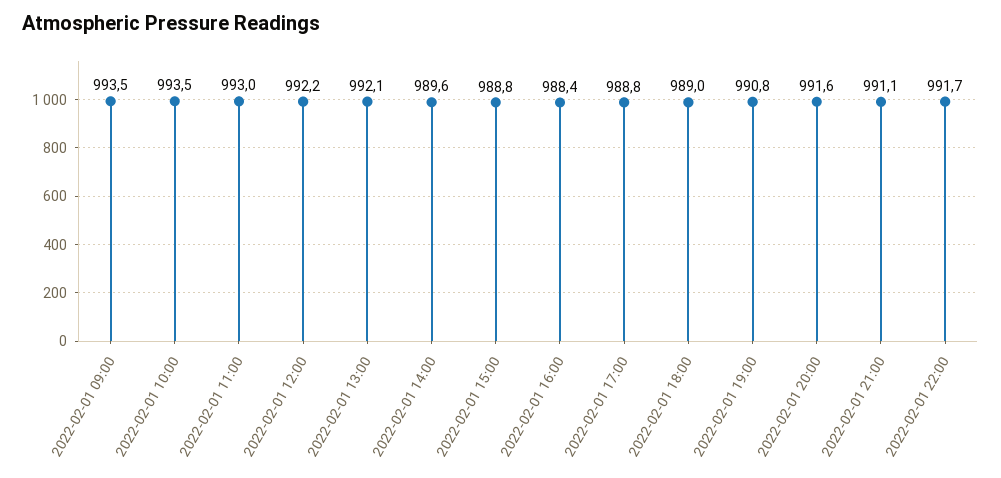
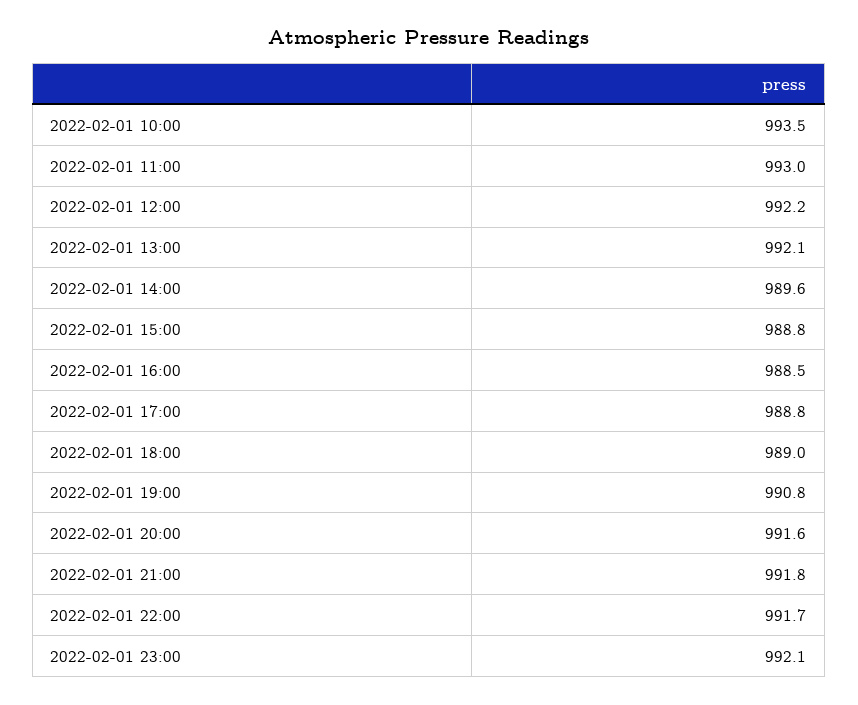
2022-02-01 09:00: 993.5 -> none
2022-02-01 16:00: 988.4 -> 988.5
2022-02-01 21:00: 991.1 -> 991.8
2022-02-01 23:00: none -> 992.1

